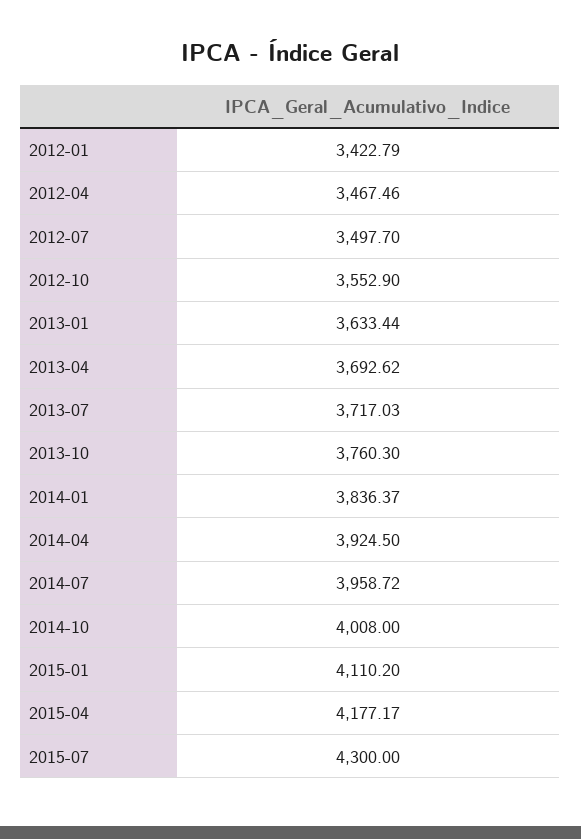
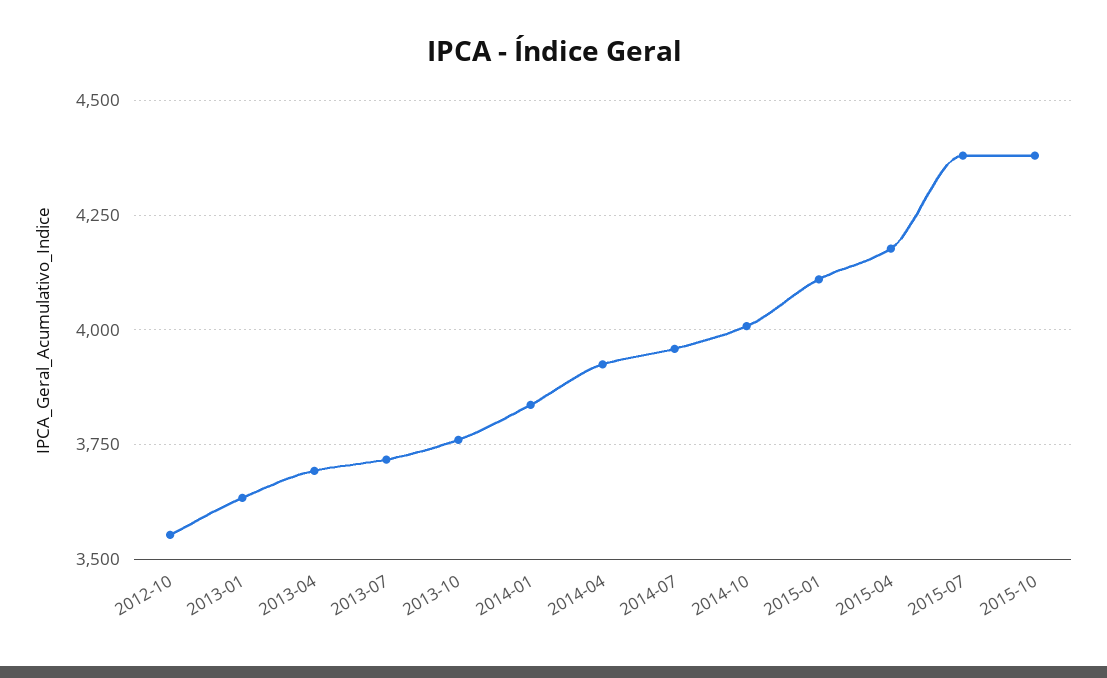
2012-01: 3422.79 -> none
2012-04: 3467.46 -> none
2012-07: 3497.7 -> none
2015-07: 4300 -> 4375
2015-10: none -> 4375

